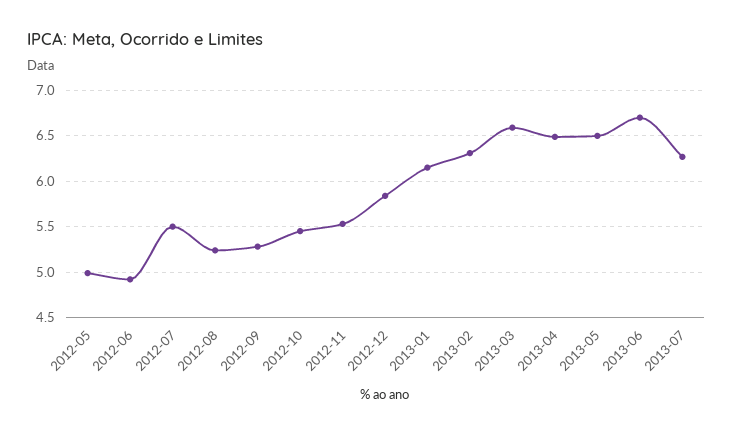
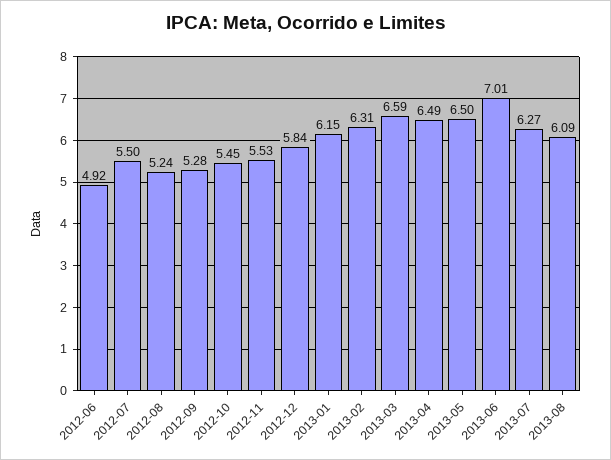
2012-05: 5 -> none
2013-06: 6.7 -> 7.01
2013-08: none -> 6.09

